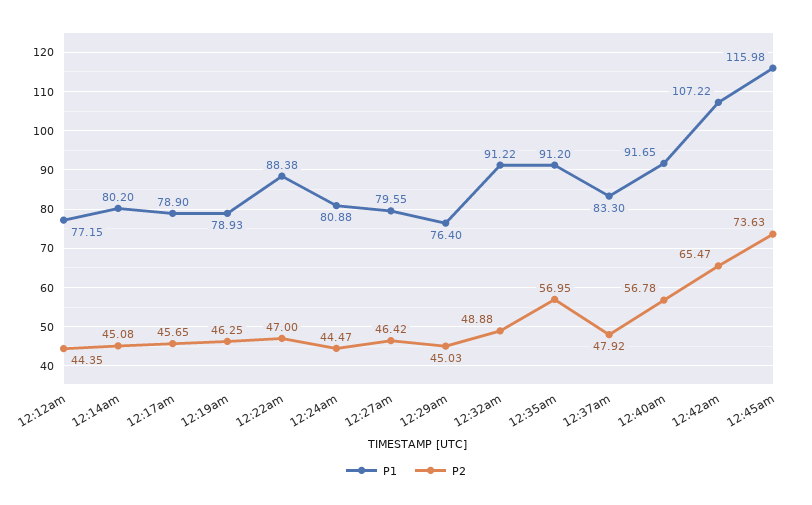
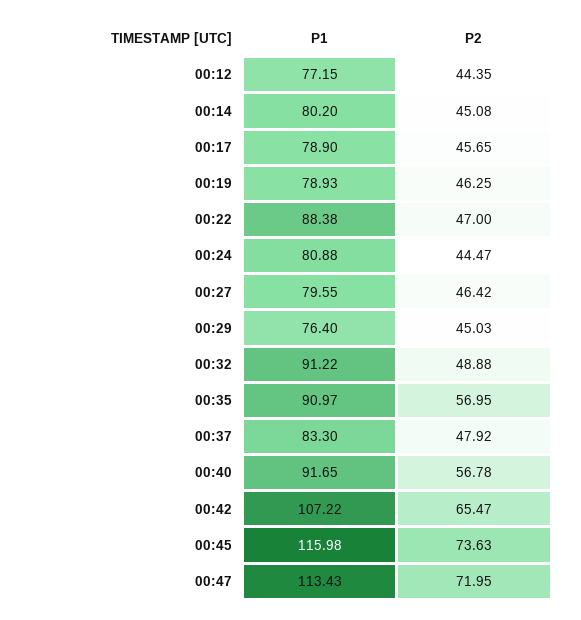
P1, 12:35am: 91.2 -> 90.97
P1, 00:47: none -> 113.43
P2, 00:47: none -> 71.95

